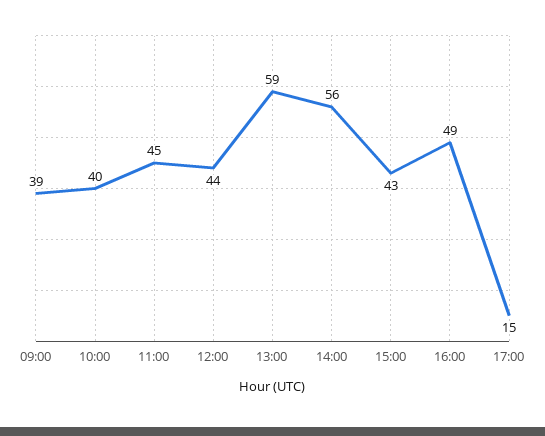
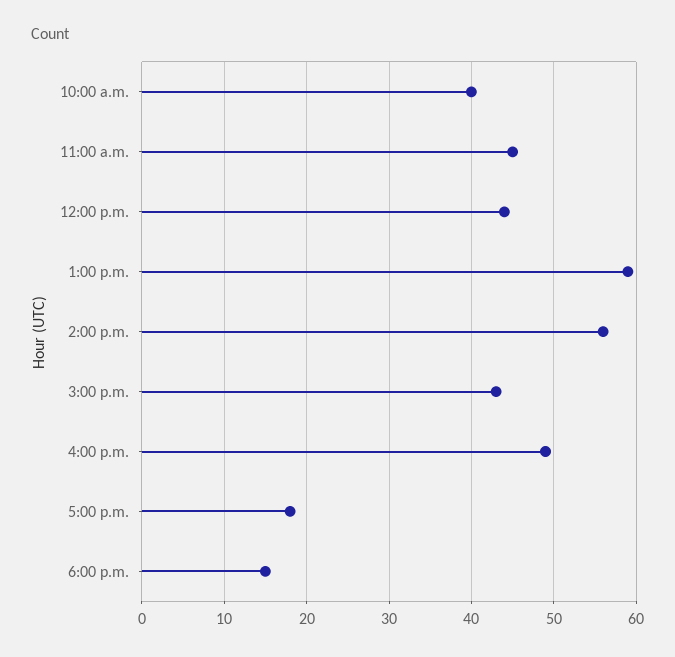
09:00: 39 -> none
17:00: 15 -> 18
6:00 p.m.: none -> 15

